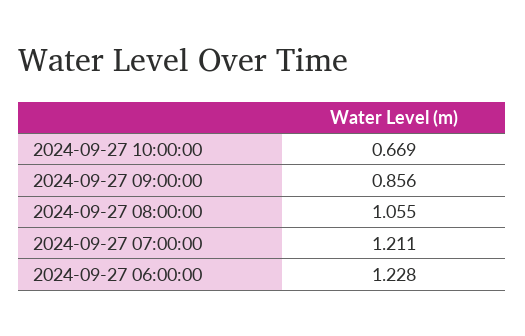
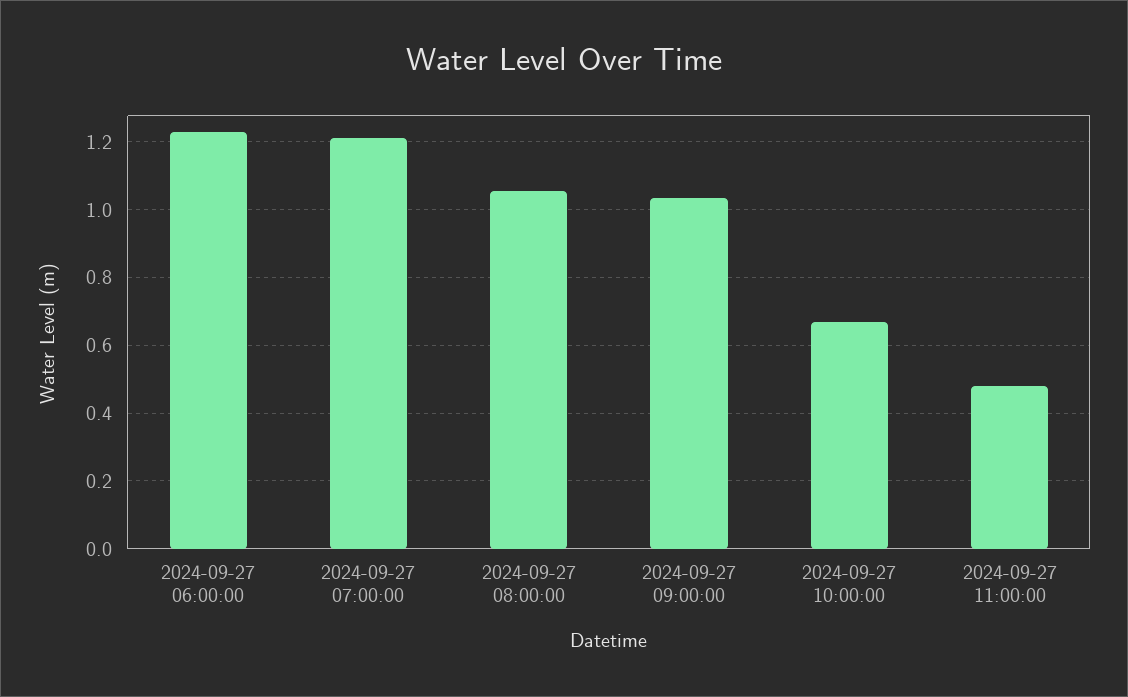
2024-09-27 09:00:00: 0.856 -> 1.04
2024-09-27 11:00:00: none -> 0.48

